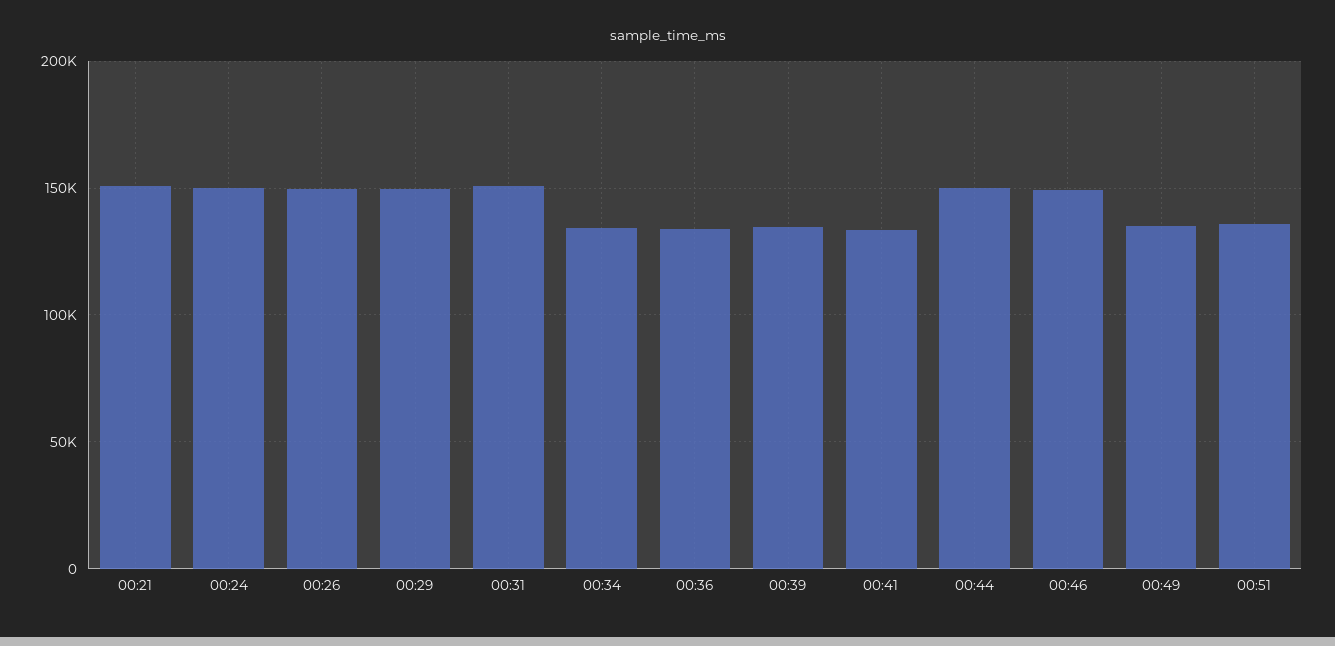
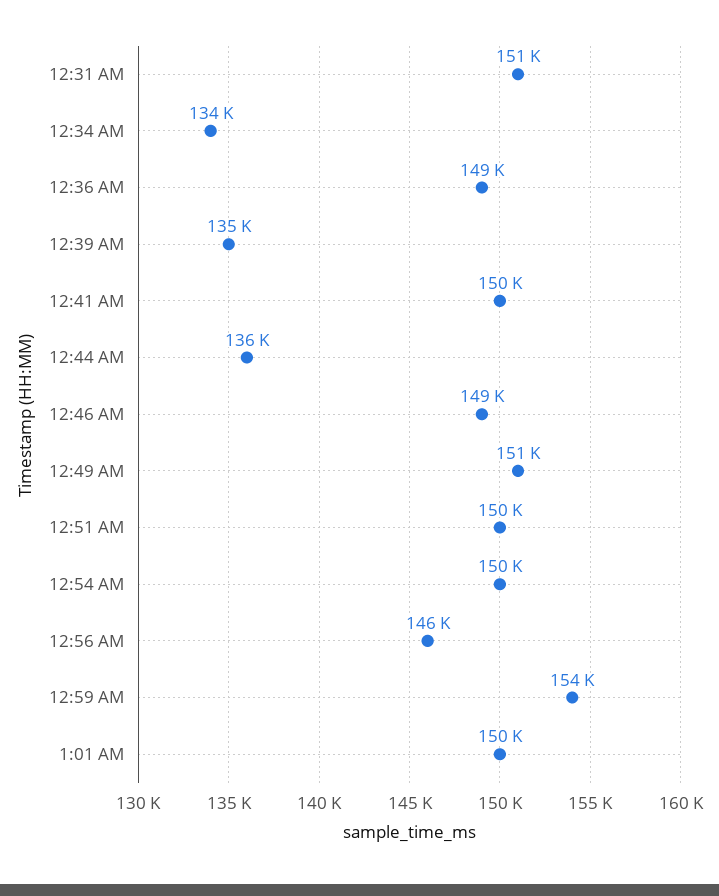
00:21: 150000 -> none
00:24: 150000 -> none
00:26: 150000 -> none
00:29: 150000 -> none
00:36: 135000 -> 149000
00:41: 135000 -> 150000
00:44: 150000 -> 136000
00:49: 135000 -> 151000
00:51: 135000 -> 150000
12:54 AM: none -> 150000
12:56 AM: none -> 146000
12:59 AM: none -> 154000
1:01 AM: none -> 150000

